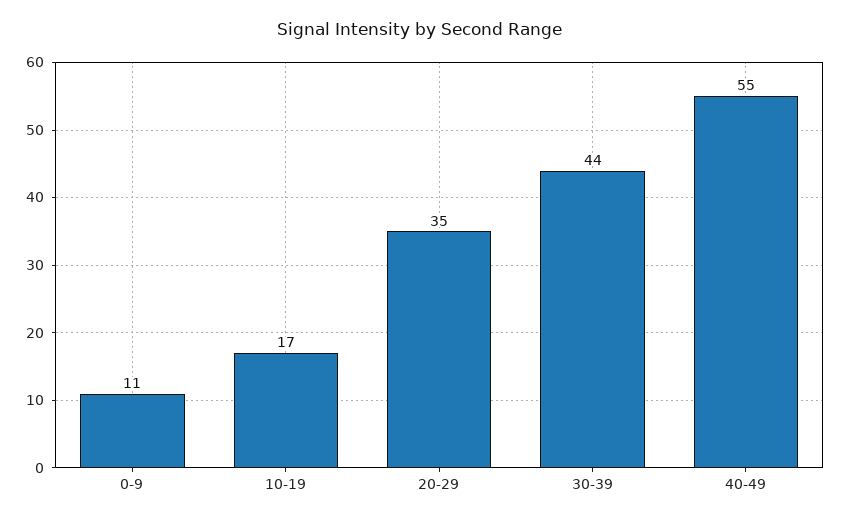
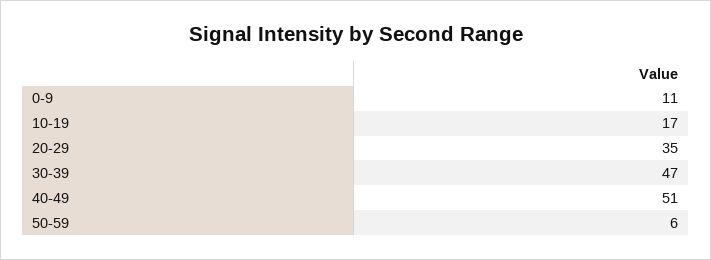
30-39: 44 -> 47
40-49: 55 -> 51
50-59: none -> 6

